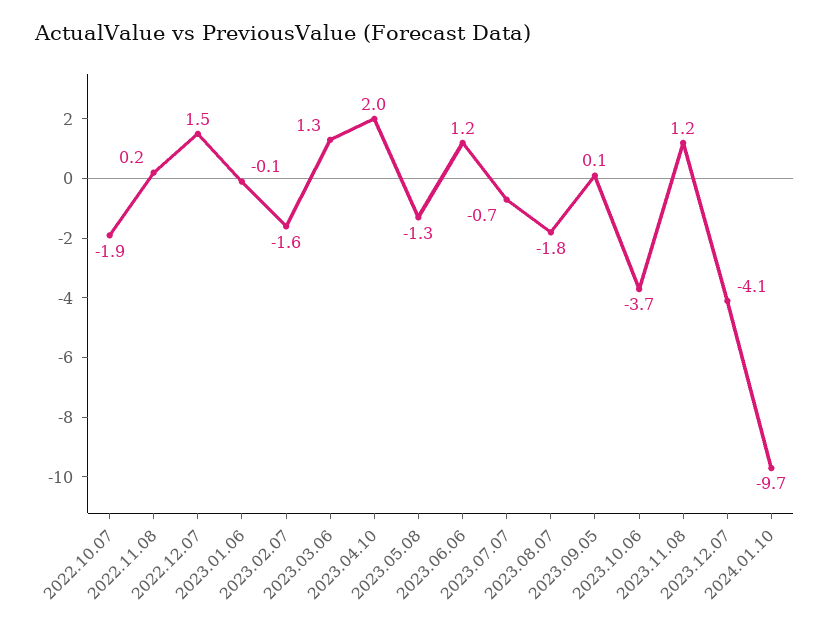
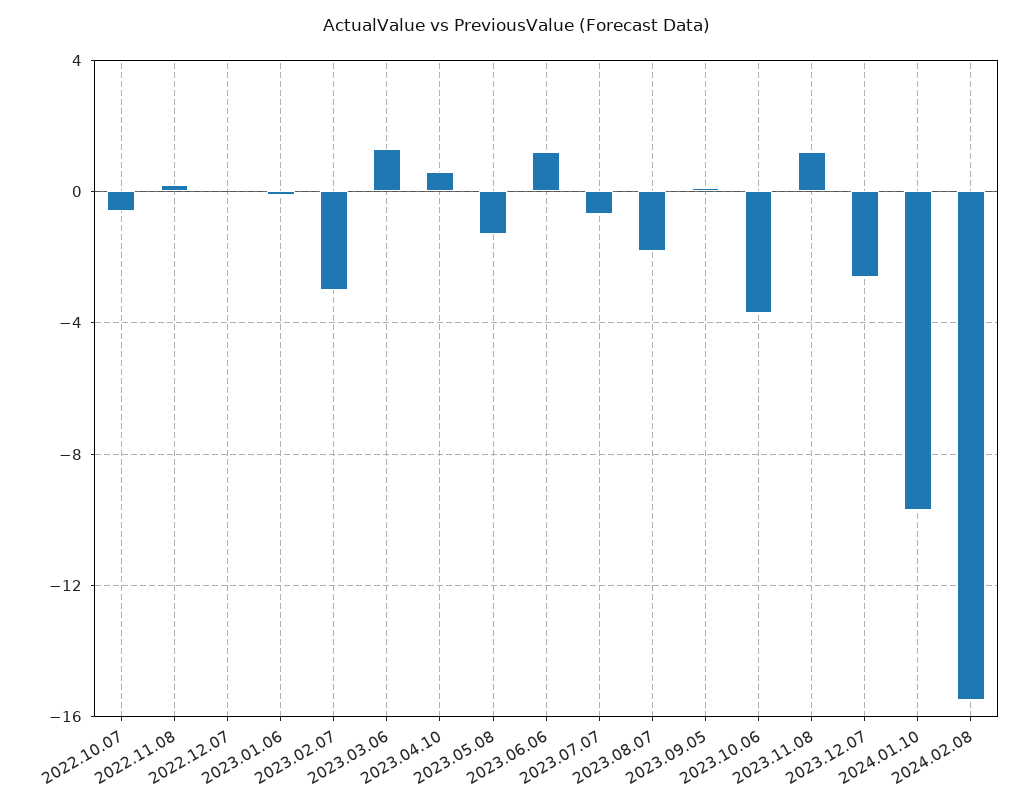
2022.10.07: -1.9 -> -0.5
2022.12.07: 1.5 -> 0
2023.02.07: -1.6 -> -3
2023.04.10: 2 -> 0.5
2023.12.07: -4.1 -> -2.5
2024.02.08: none -> -15.5

